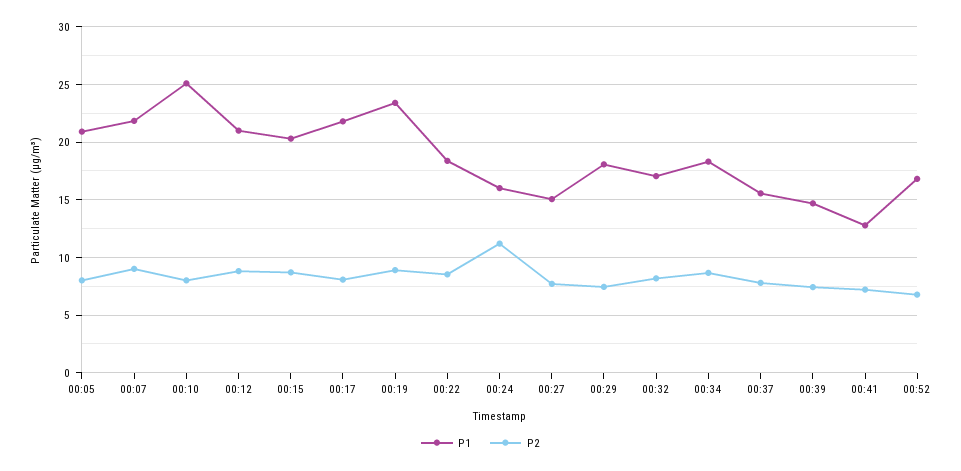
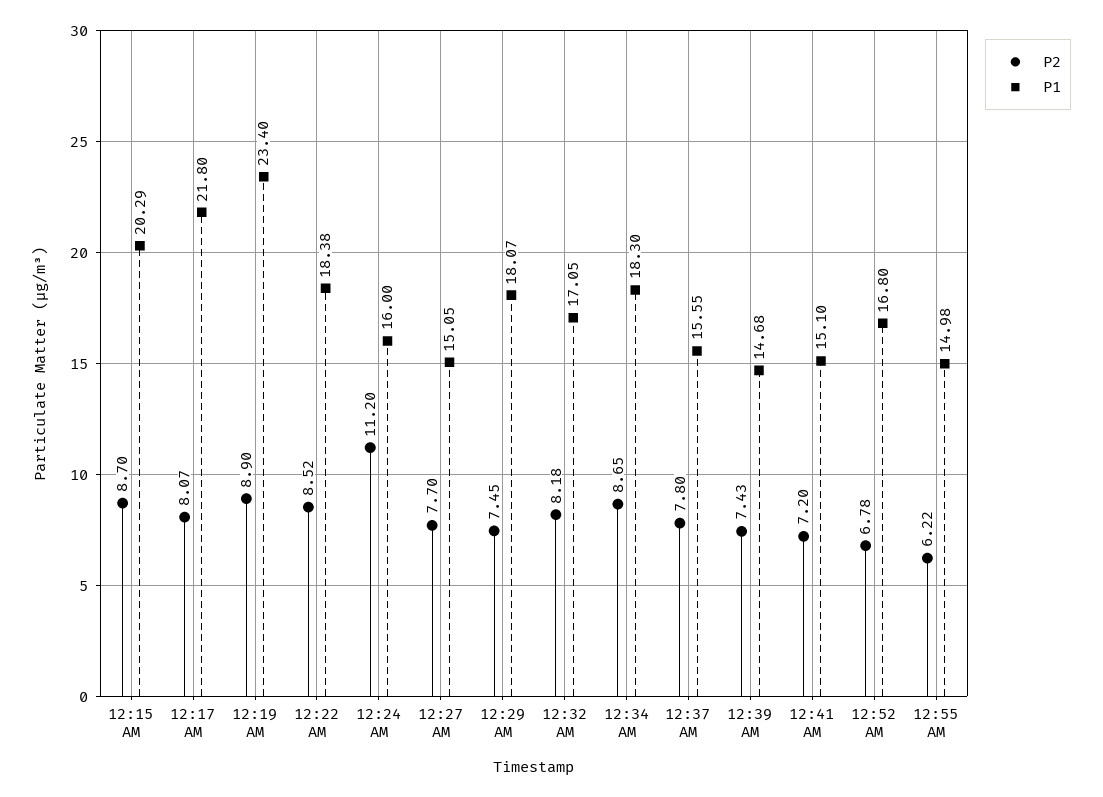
P1, 00:05: 21 -> none
P2, 00:05: 8 -> none
P1, 00:07: 22 -> none
P2, 00:07: 9 -> none
P1, 00:10: 25 -> none
P2, 00:10: 8 -> none
P1, 00:12: 21 -> none
P2, 00:12: 9 -> none
P1, 00:41: 13 -> 15.1
P2, 12:55 AM: none -> 6.22
P1, 12:55 AM: none -> 14.98

